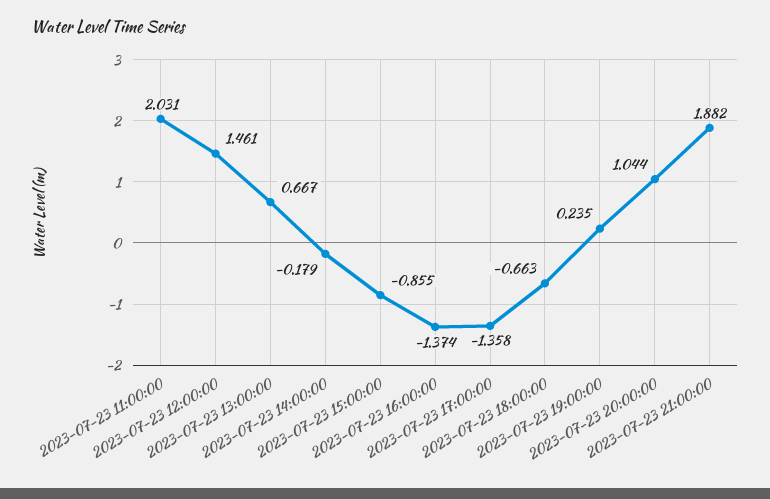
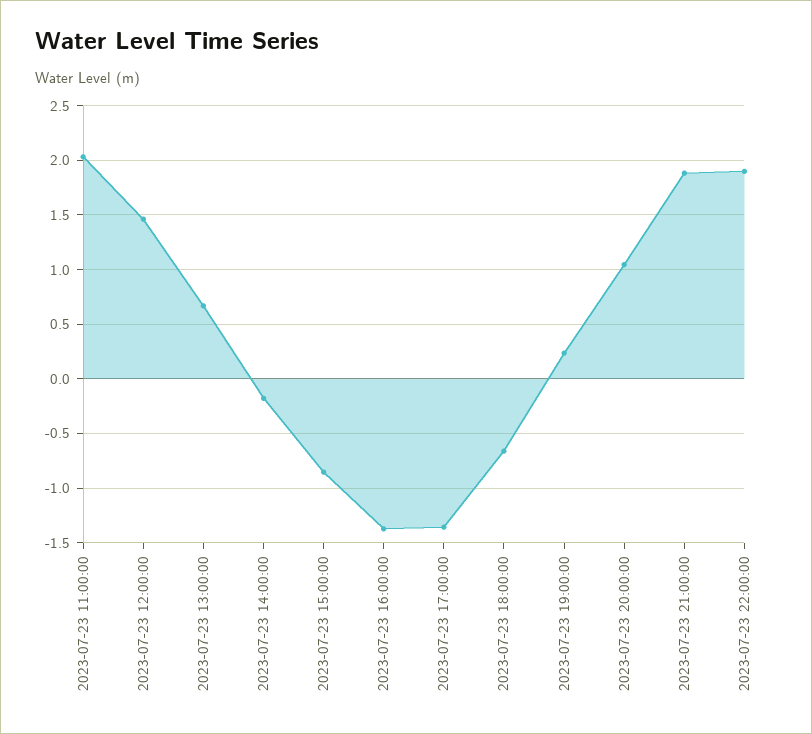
2023-07-23 22:00:00: none -> 1.9

